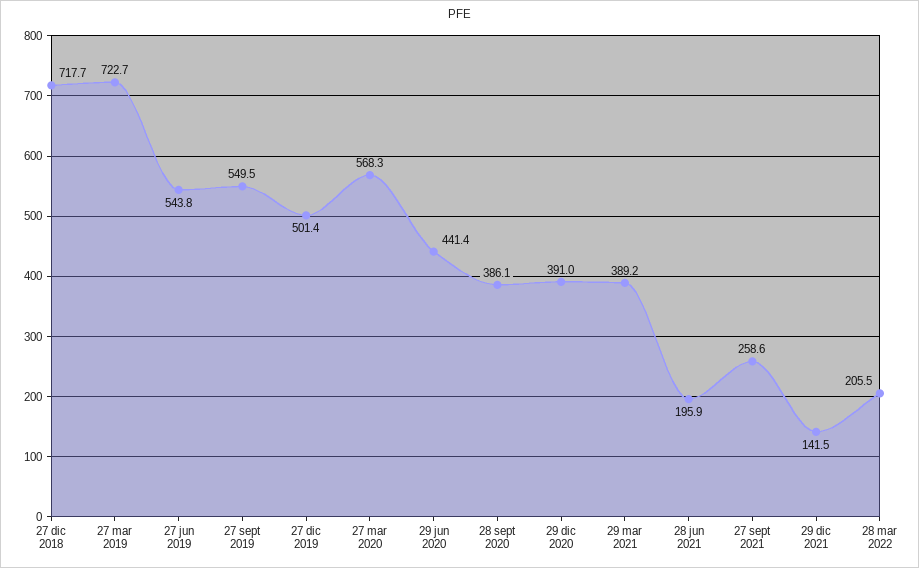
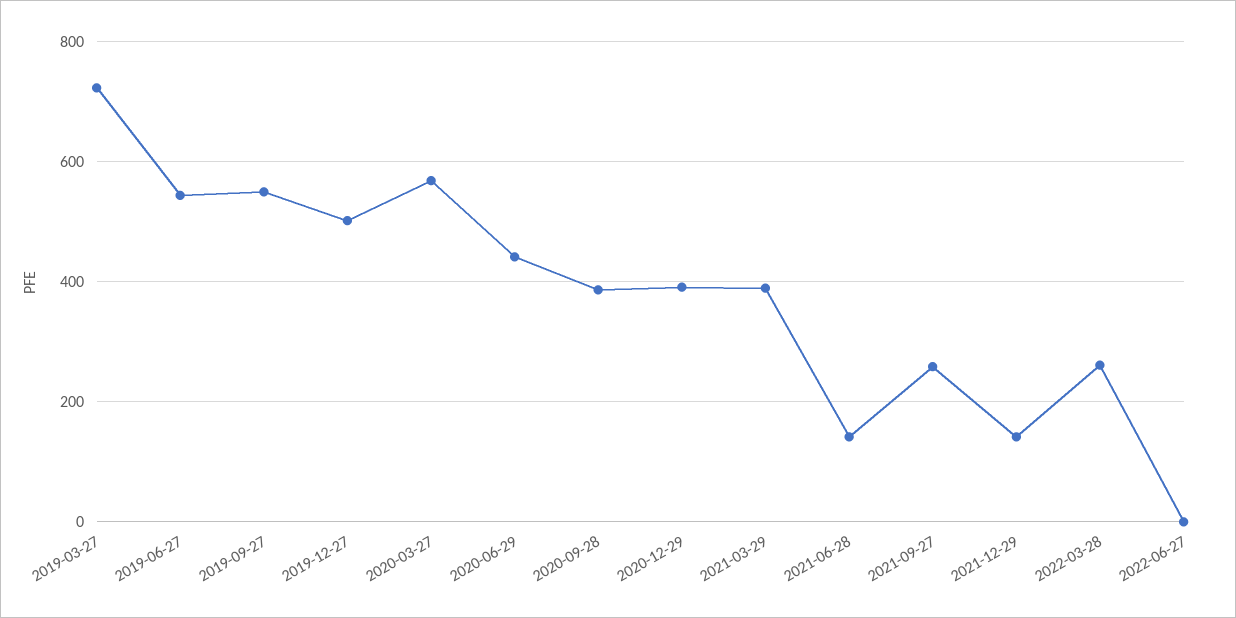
27 dic 2018: 717.7 -> none
28 jun 2021: 195.9 -> 140
28 mar 2022: 205.5 -> 260
2022-06-27: none -> 0

